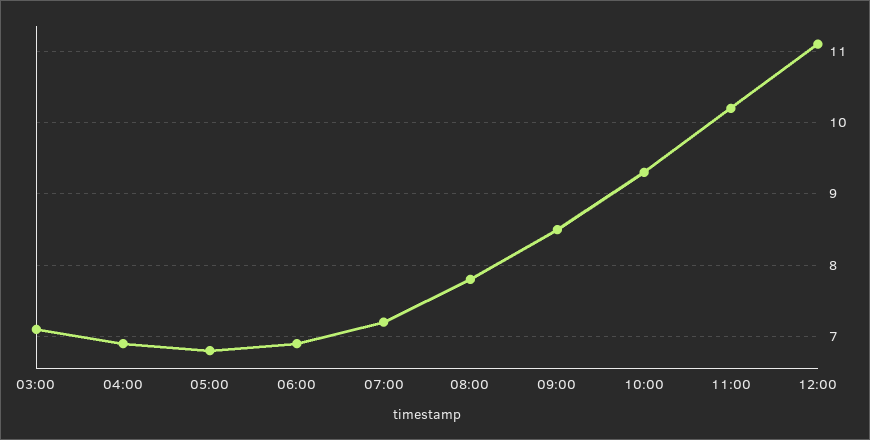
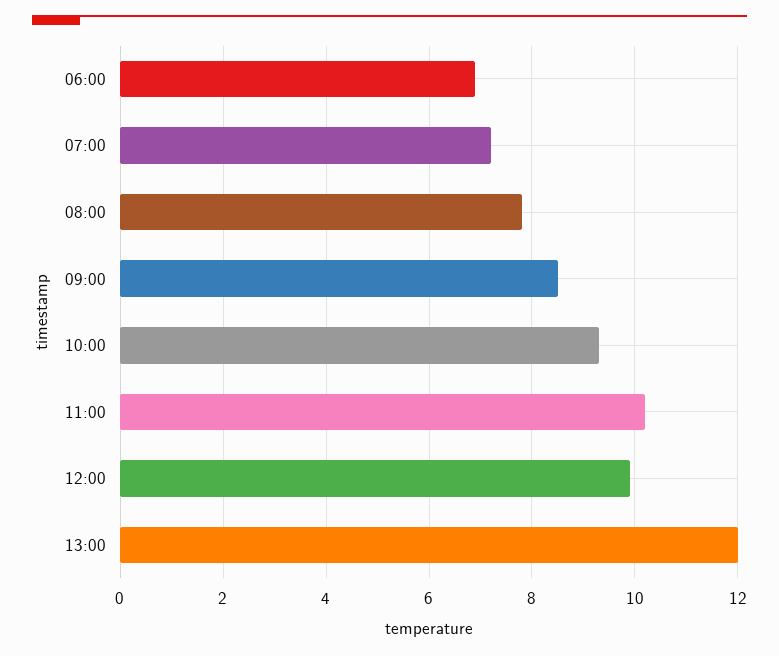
03:00: 7.1 -> none
04:00: 6.9 -> none
05:00: 6.8 -> none
12:00: 11.1 -> 10
13:00: none -> 12

